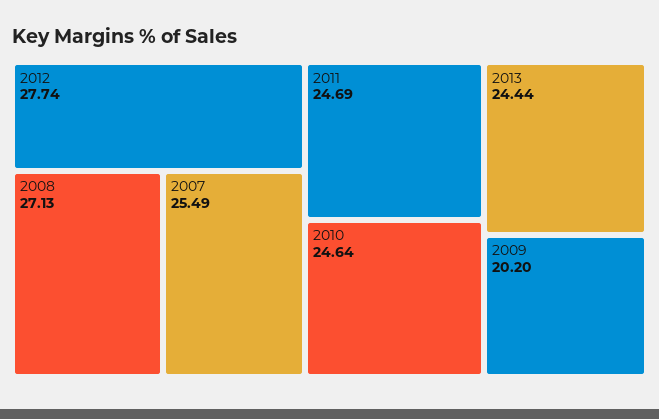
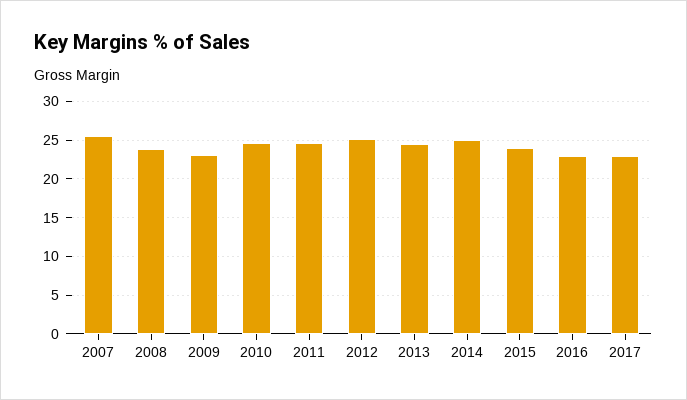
2012: 27.74 -> 25
2008: 27.13 -> 24
2009: 20.2 -> 23
2014: none -> 25
2015: none -> 24
2016: none -> 23
2017: none -> 23

